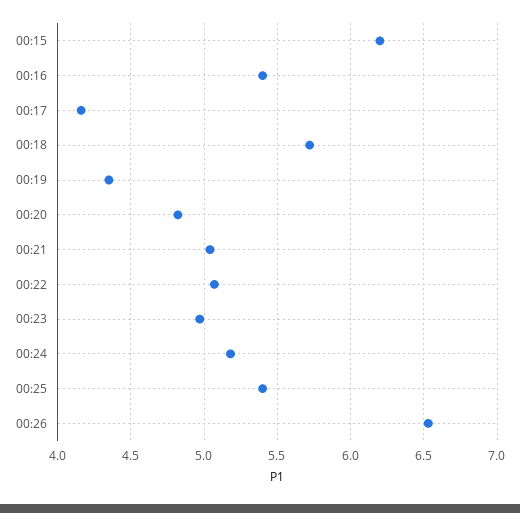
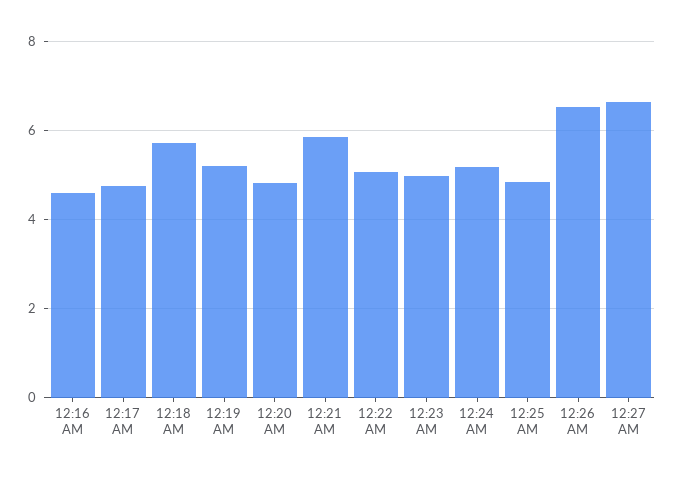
00:15: 6.2 -> none
00:16: 5.4 -> 4.6
00:17: 4.15 -> 4.8
00:19: 4.35 -> 5.2
00:21: 5.05 -> 5.8
00:25: 5.4 -> 4.8
12:27 AM: none -> 6.6

